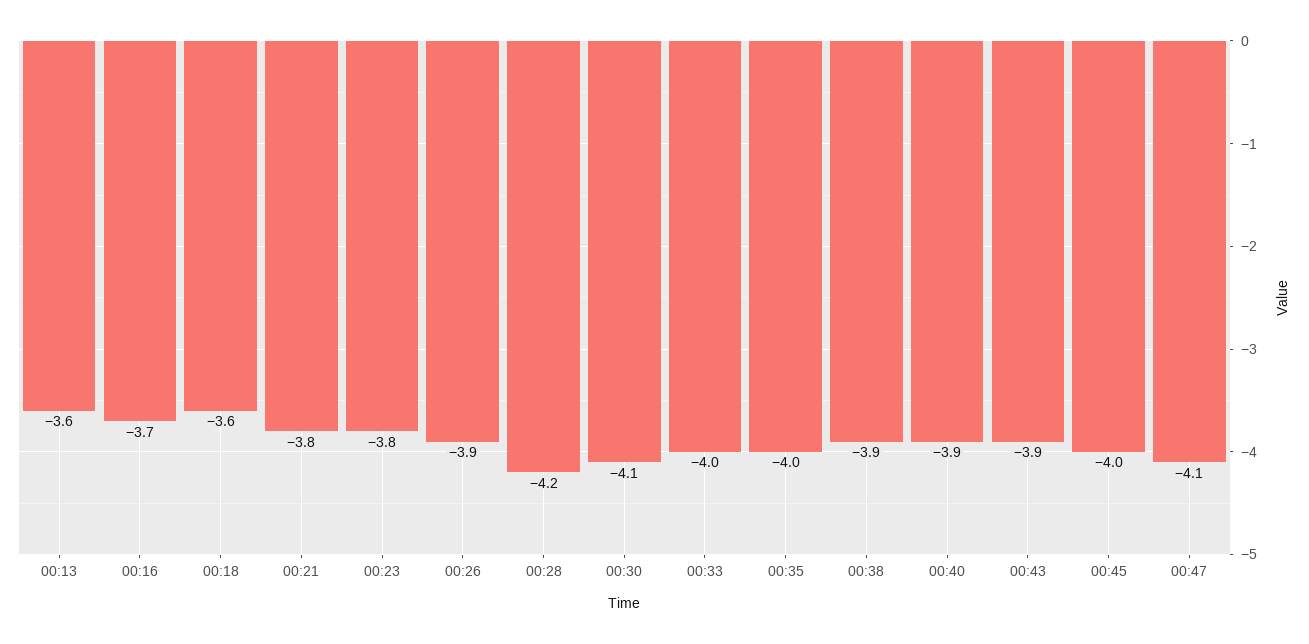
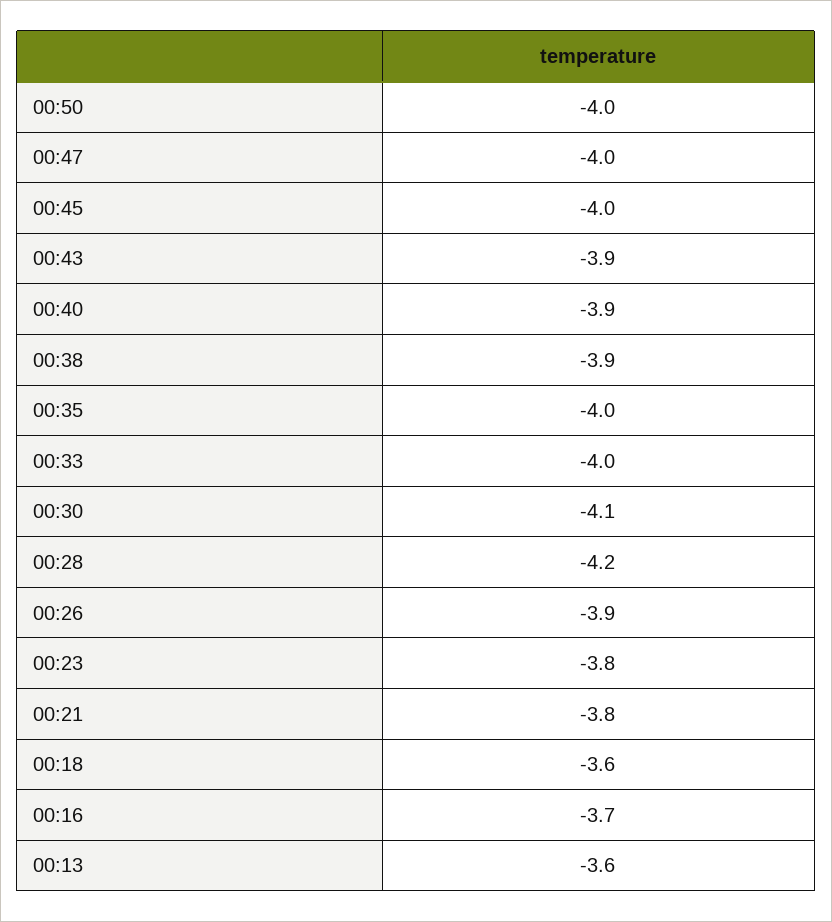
00:47: -4.1 -> -4
00:50: none -> -4

